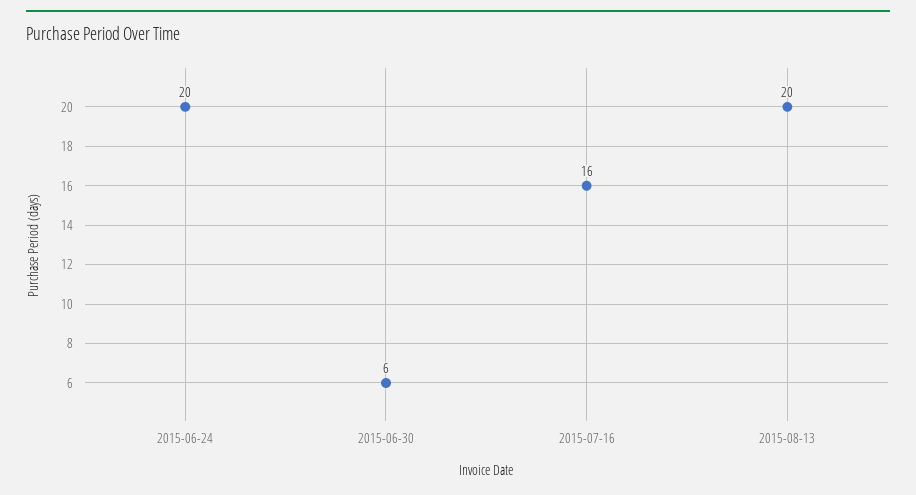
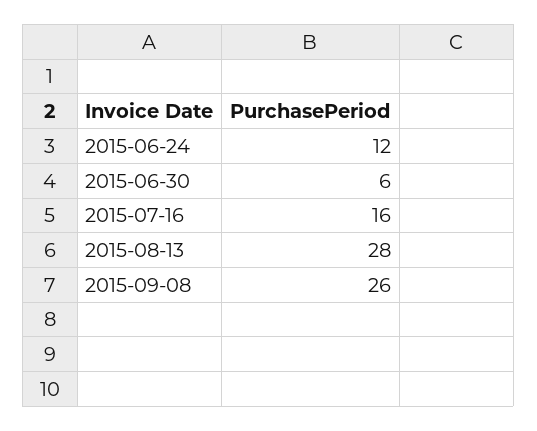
2015-06-24: 20 -> 12
2015-08-13: 20 -> 28
2015-09-08: none -> 26

